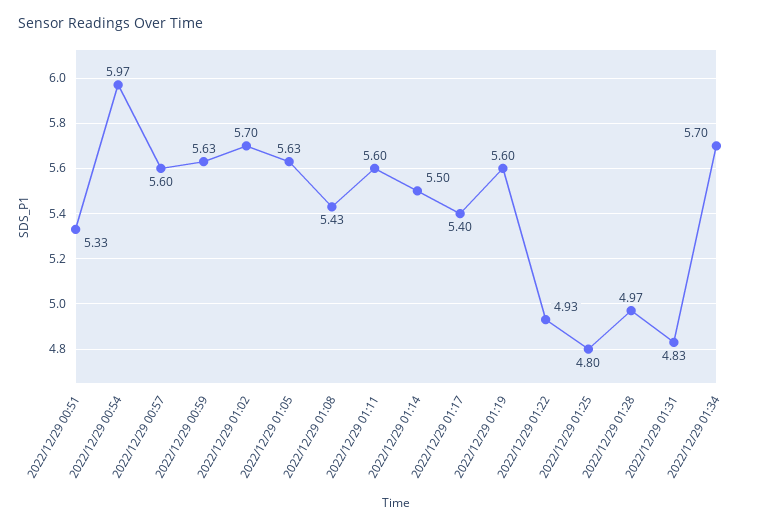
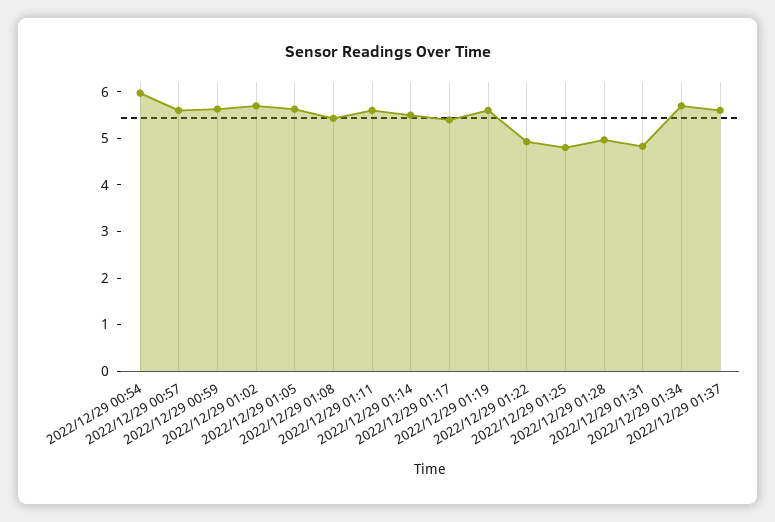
2022/12/29 00:51: 5.33 -> none
2022/12/29 01:37: none -> 5.6

